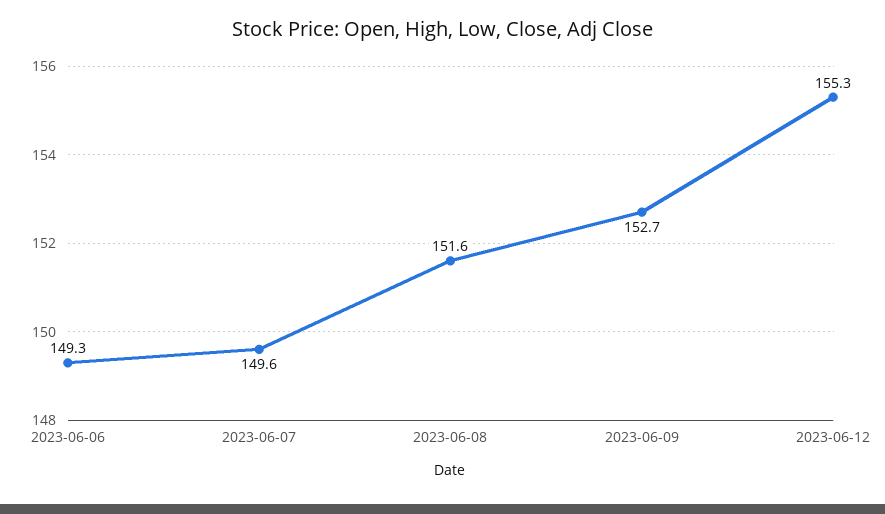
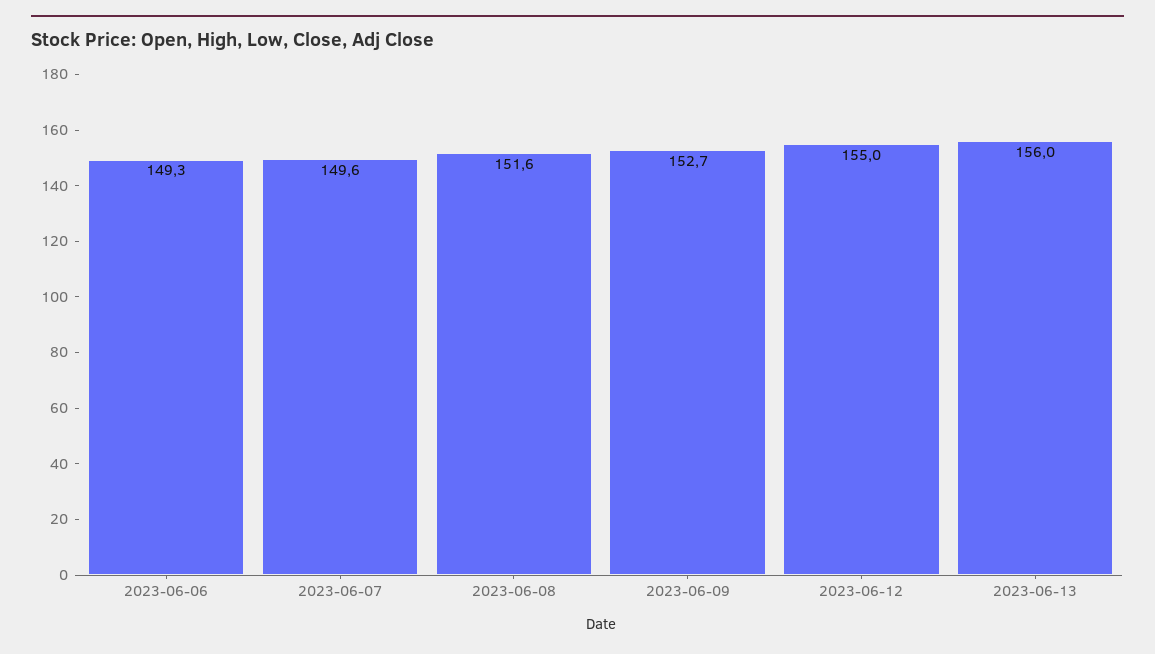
2023-06-12: 155.3 -> 155
2023-06-13: none -> 156

